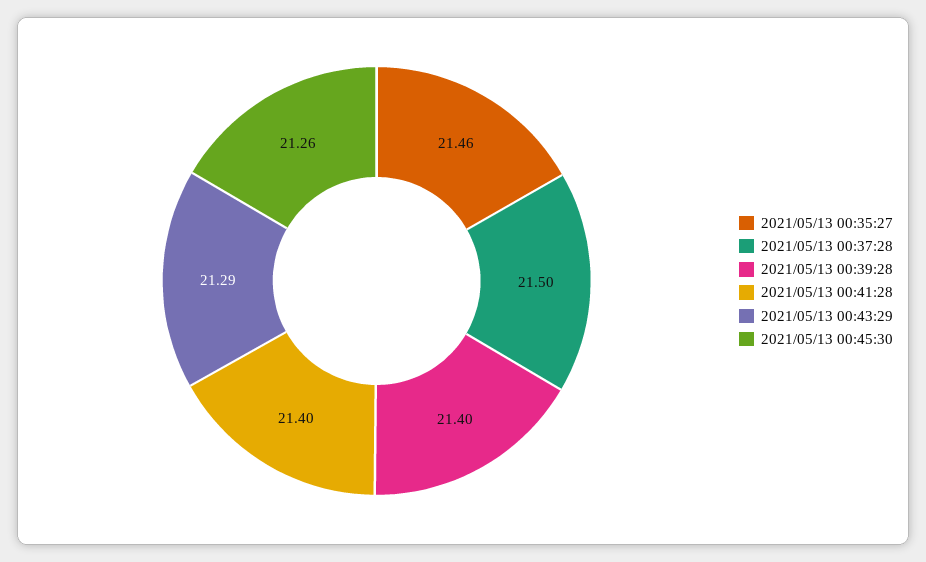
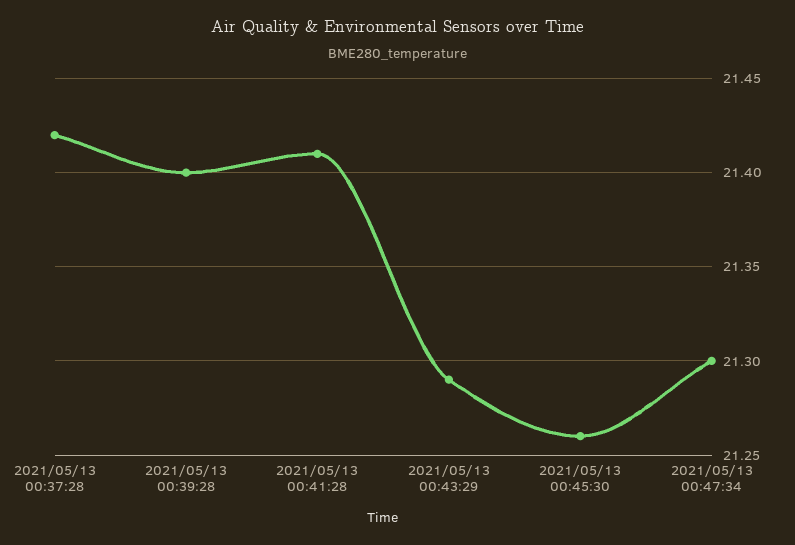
2021/05/13 00:35:27: 21.46 -> none
2021/05/13 00:37:28: 21.5 -> 21.42
2021/05/13 00:41:28: 21.4 -> 21.41
2021/05/13 00:47:34: none -> 21.3

